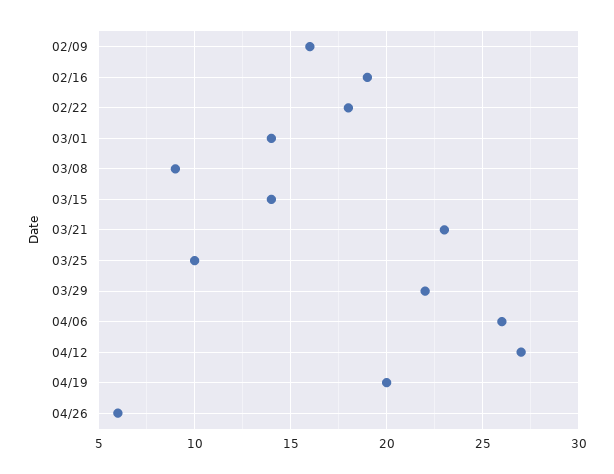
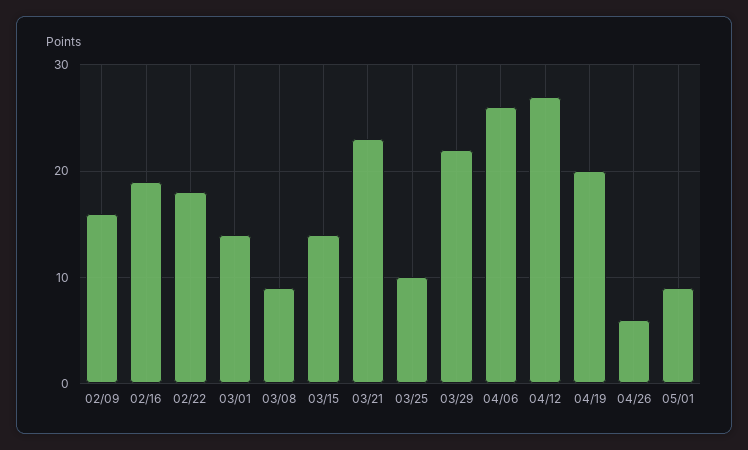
05/01: none -> 9

